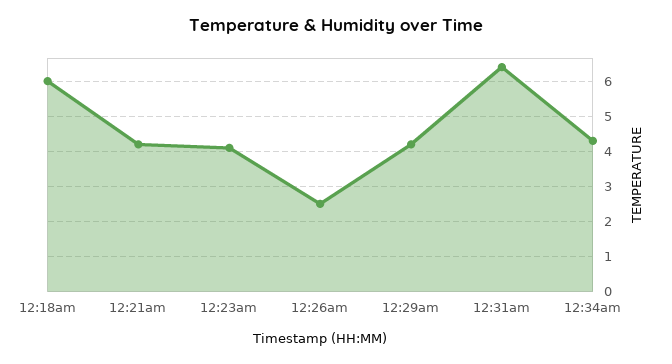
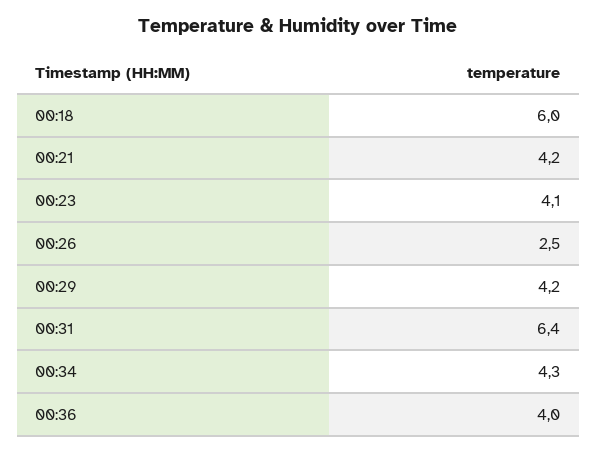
00:36: none -> 4

